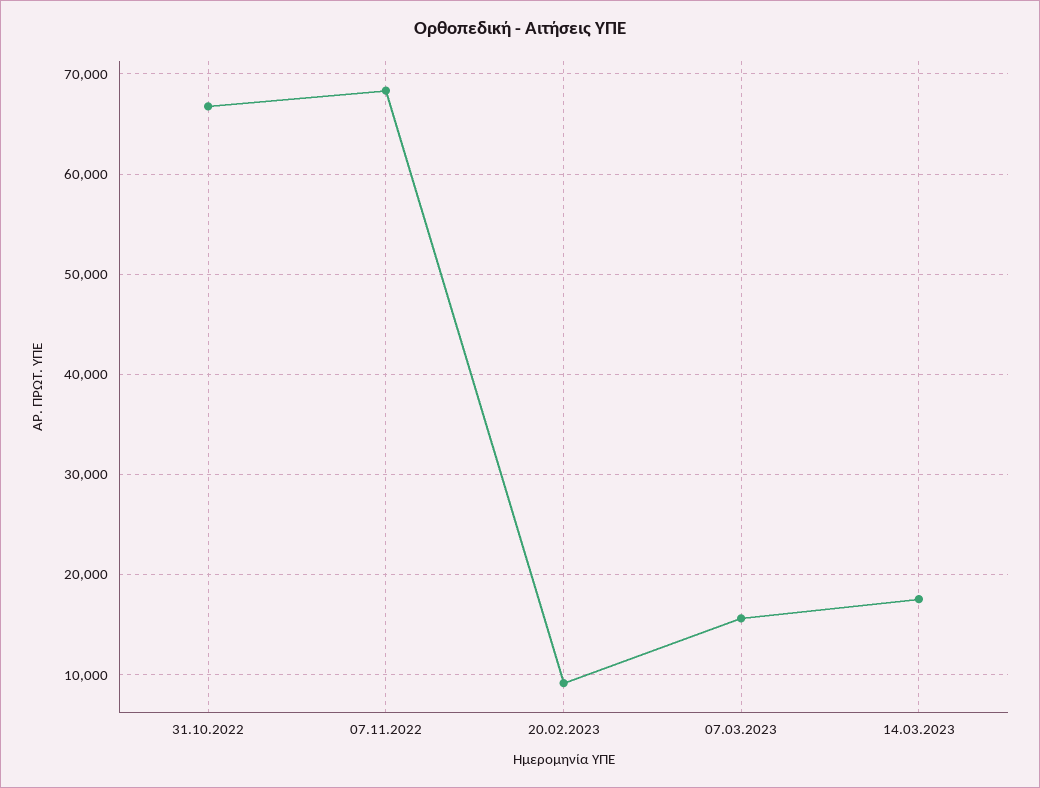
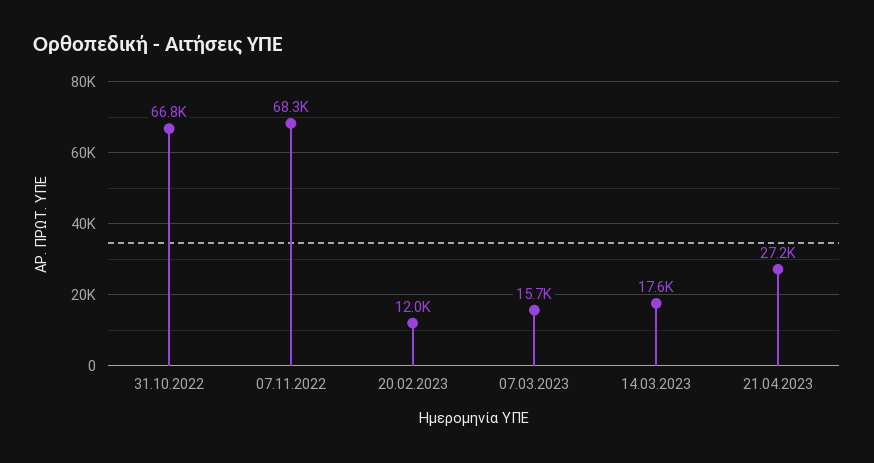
20.02.2023: 9000 -> 12000
21.04.2023: none -> 27200

